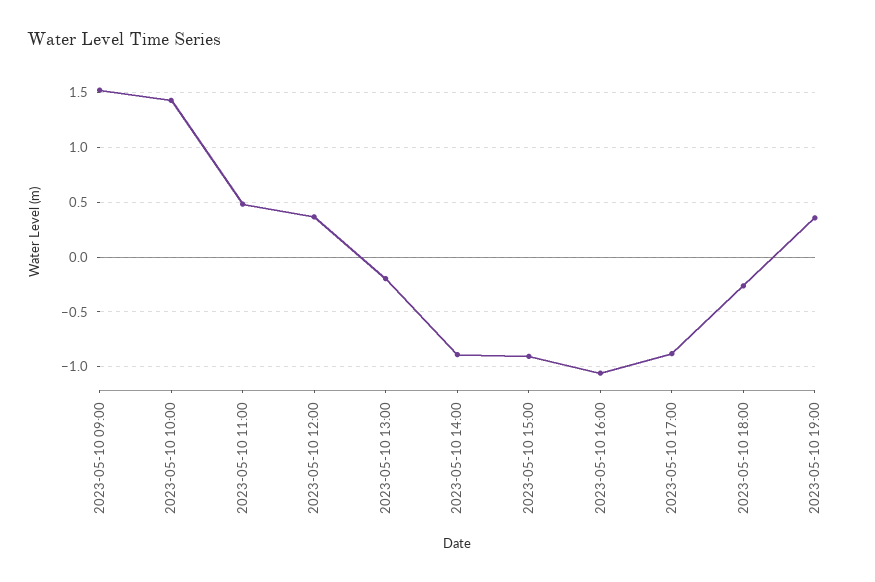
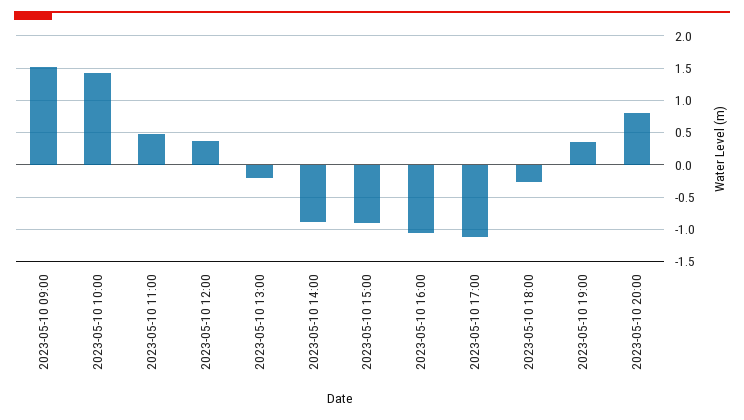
2023-05-10 17:00: -0.9 -> -1.1
2023-05-10 20:00: none -> 0.8

